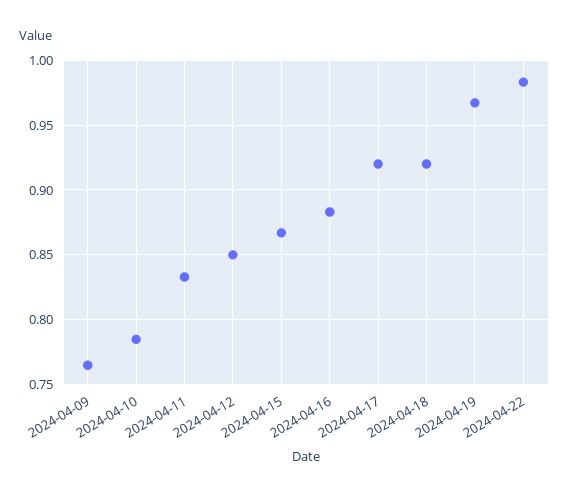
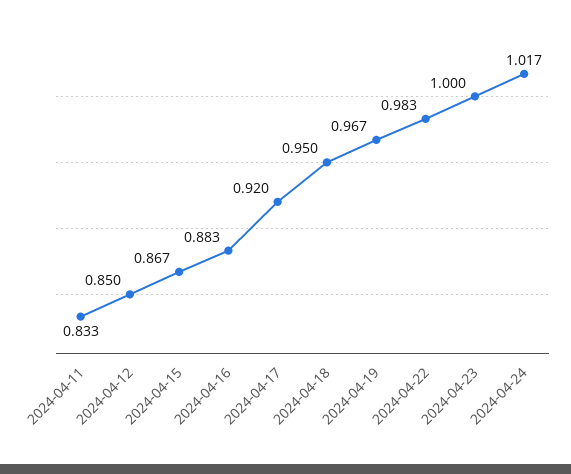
2024-04-09: 0.765 -> none
2024-04-10: 0.785 -> none
2024-04-18: 0.92 -> 0.95
2024-04-23: none -> 1
2024-04-24: none -> 1.017

